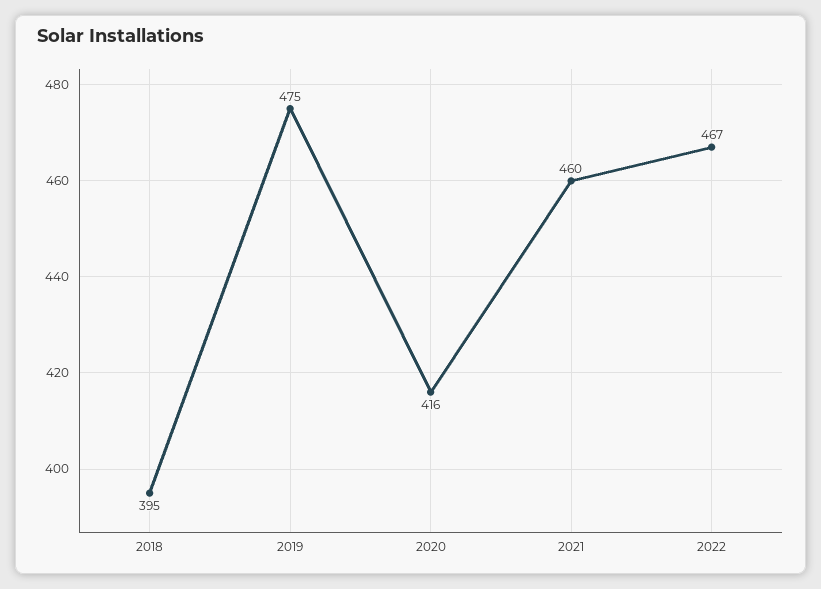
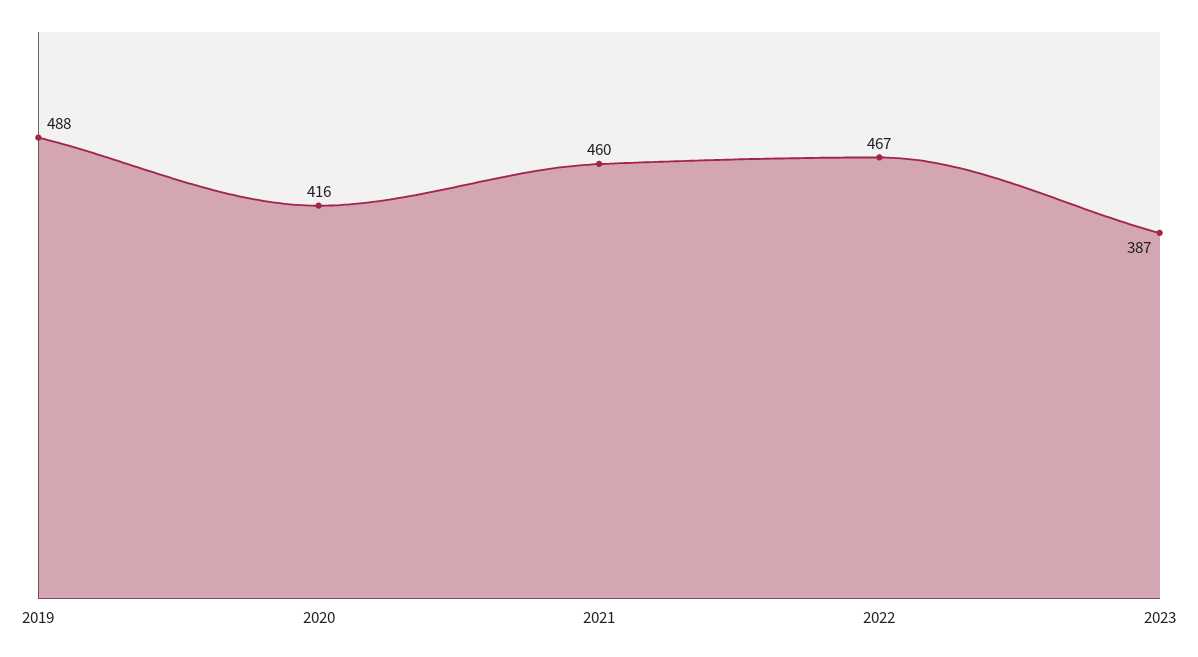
2018: 395 -> none
2019: 475 -> 488
2023: none -> 387

